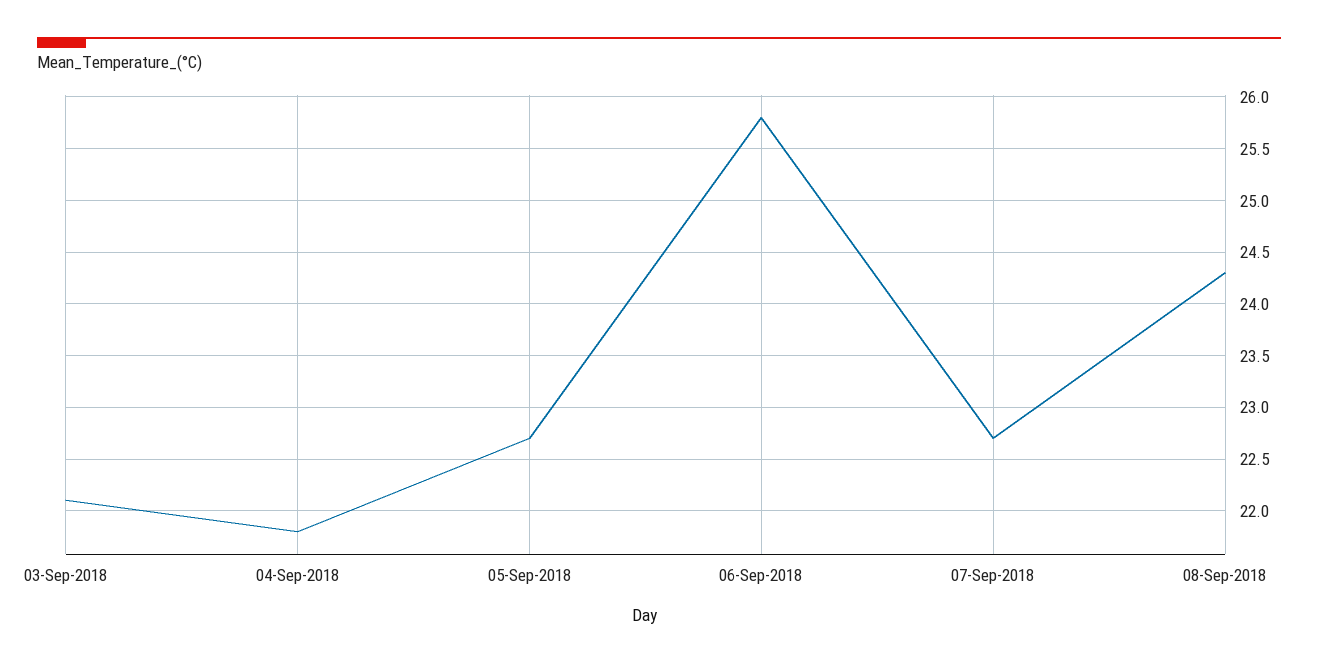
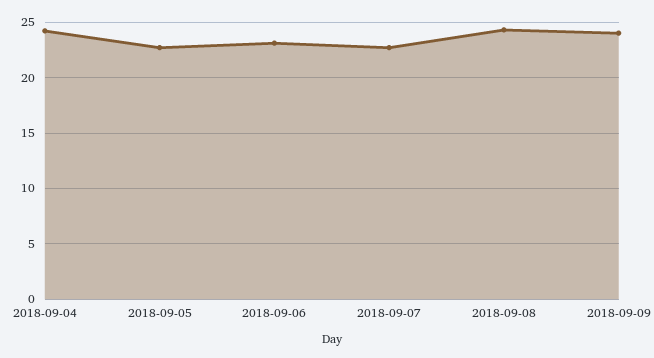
03-Sep-2018: 22.1 -> none
04-Sep-2018: 21.8 -> 24
06-Sep-2018: 25.8 -> 23
2018-09-09: none -> 24

